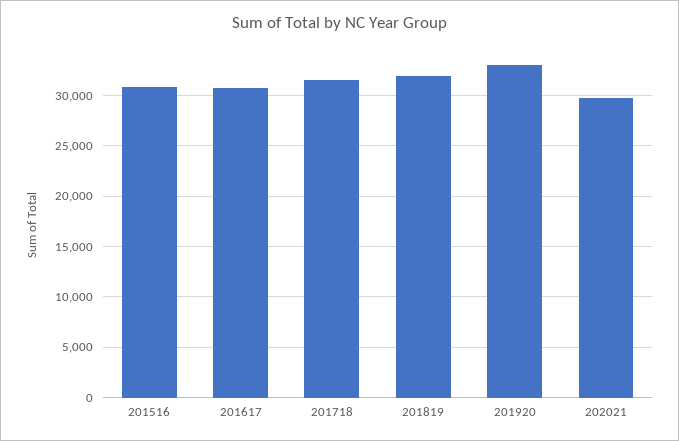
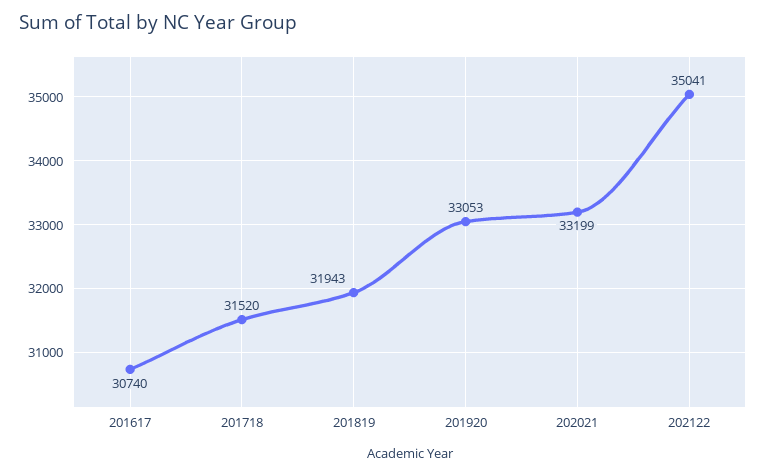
201516: 31000 -> none
202021: 30000 -> 33199
202122: none -> 35041

